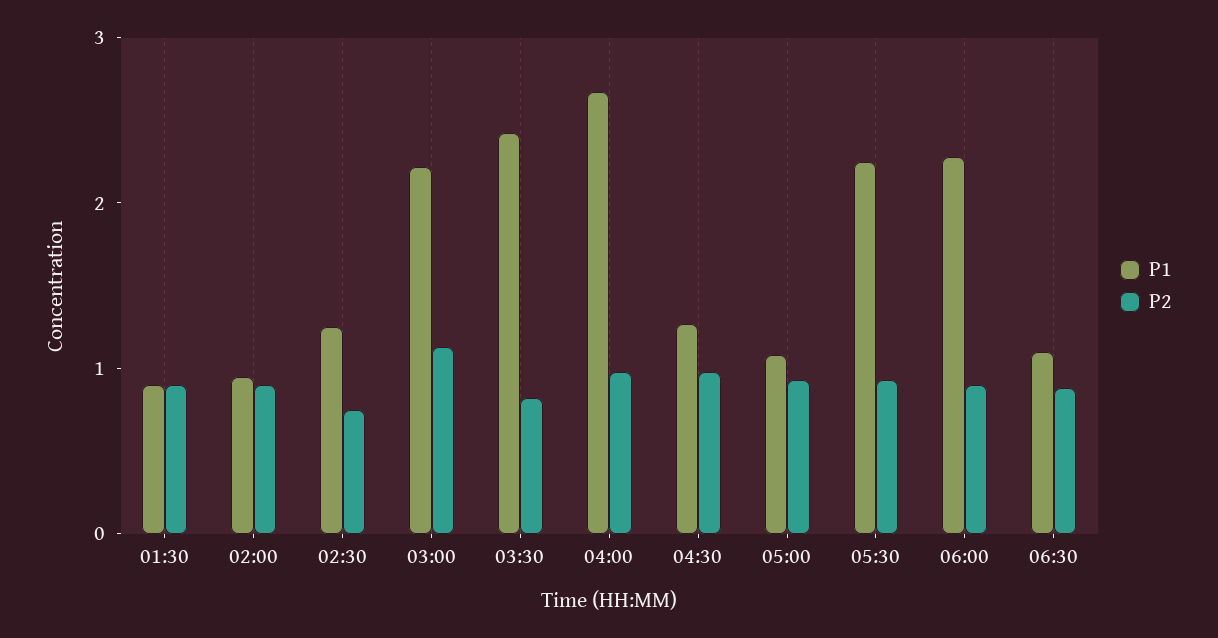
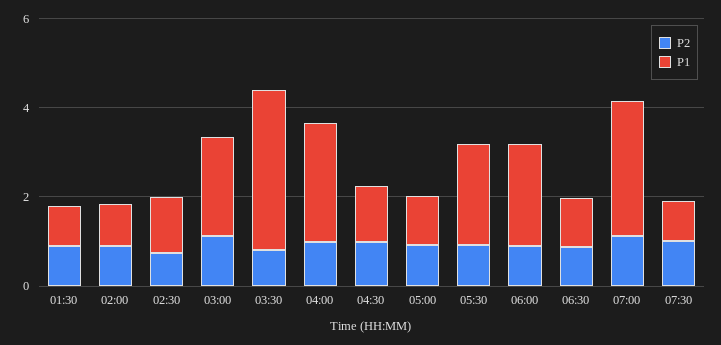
P1, 03:30: 2.4 -> 3.5
P2, 07:00: none -> 1
P1, 07:00: none -> 3
P2, 07:30: none -> 1
P1, 07:30: none -> 1

